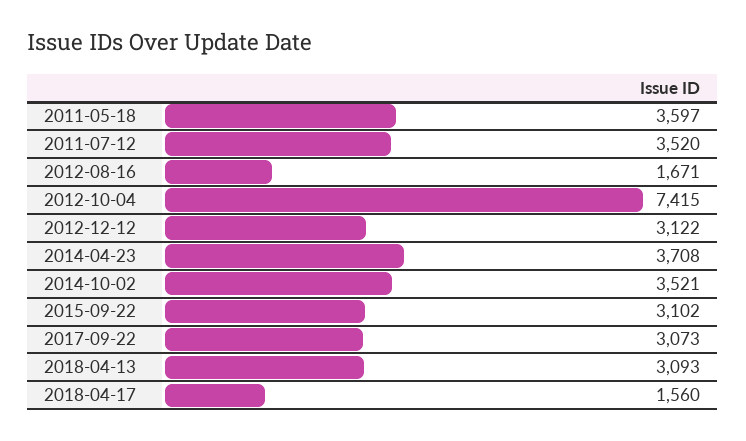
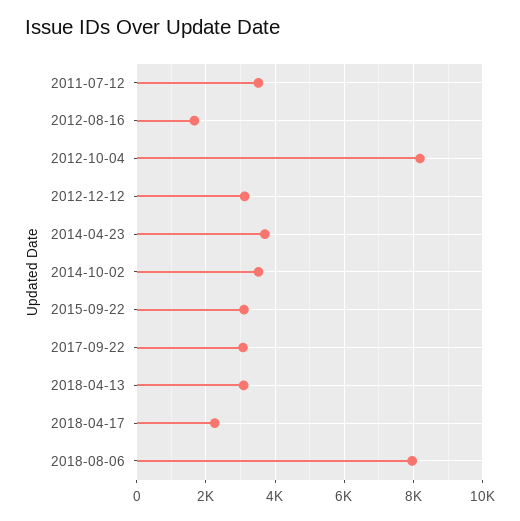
2011-05-18: 3597 -> none
2012-10-04: 7415 -> 8200
2018-04-17: 1560 -> 2200
2018-08-06: none -> 8000

